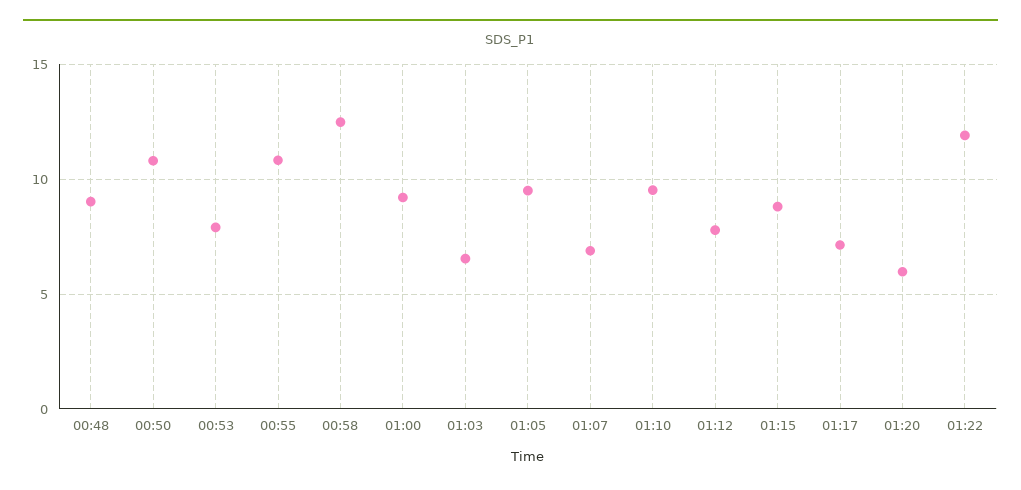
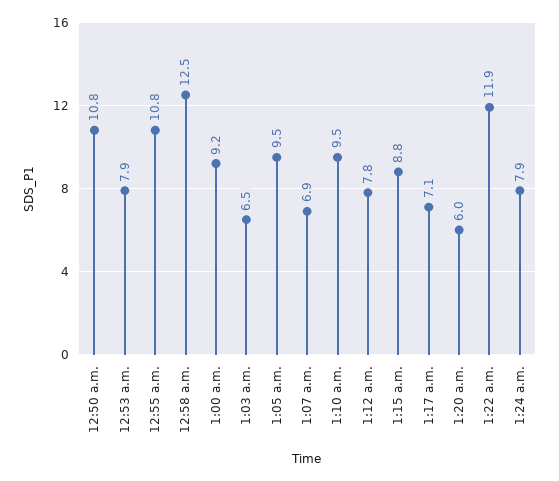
00:48: 9 -> none
1:24 a.m.: none -> 7.9

